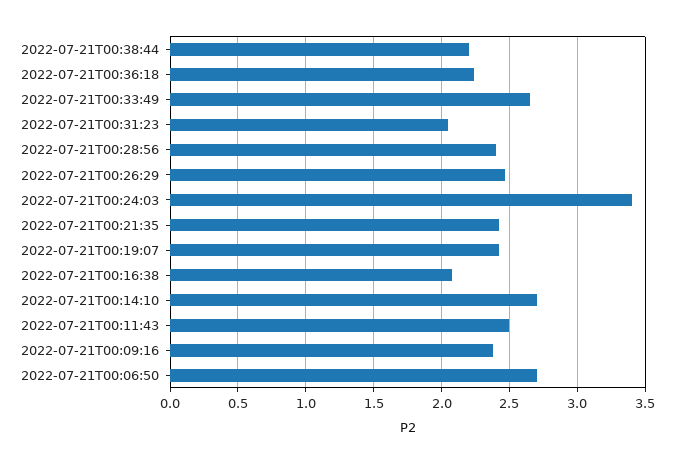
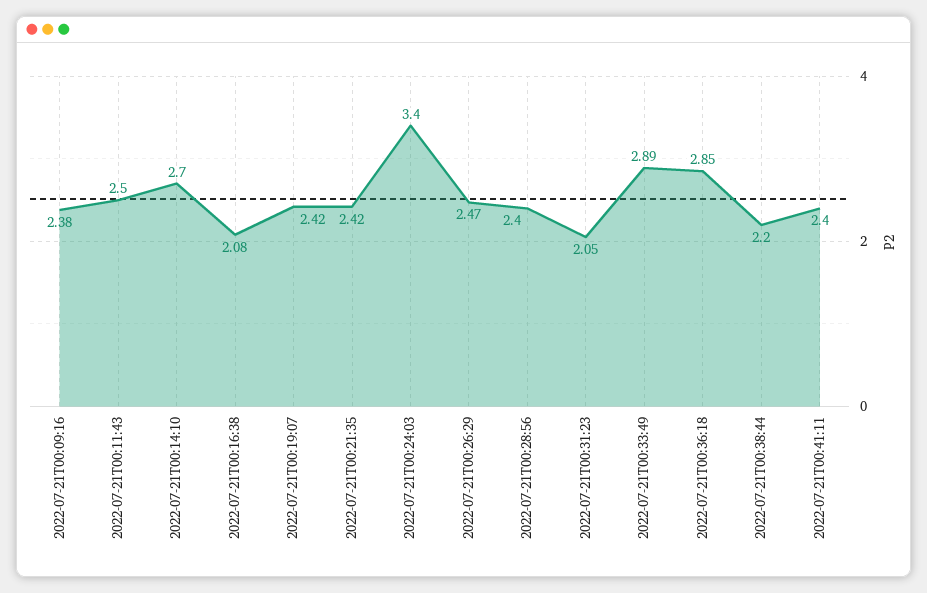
2022-07-21T00:36:18: 2.25 -> 2.85
2022-07-21T00:33:49: 2.65 -> 2.89
2022-07-21T00:06:50: 2.7 -> none
2022-07-21T00:41:11: none -> 2.4

